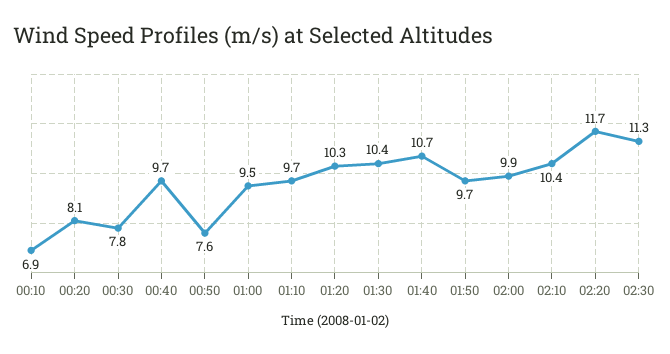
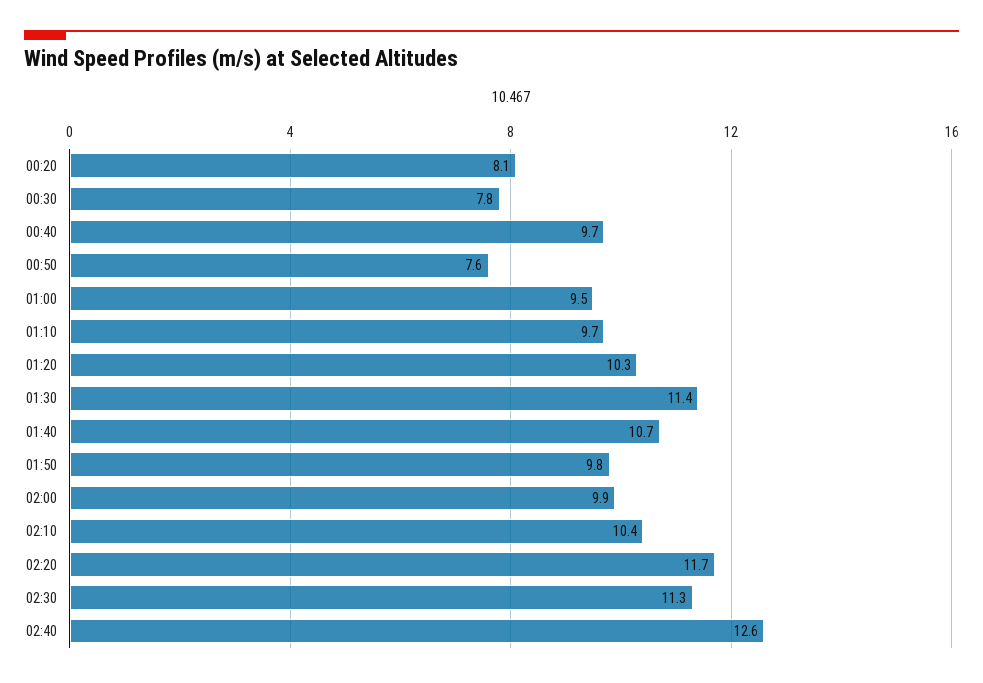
00:10: 6.9 -> none
01:30: 10.4 -> 11.4
01:50: 9.7 -> 9.8
02:40: none -> 12.6

